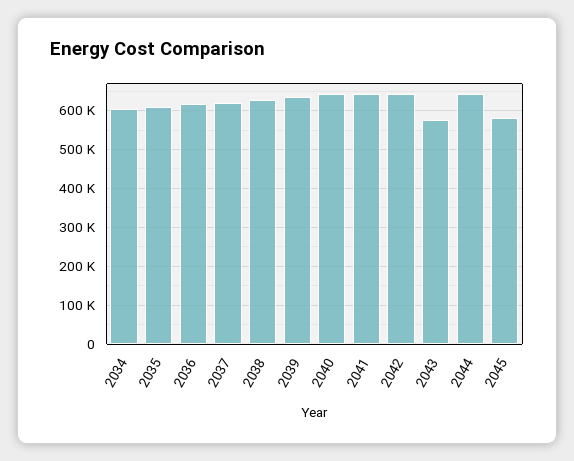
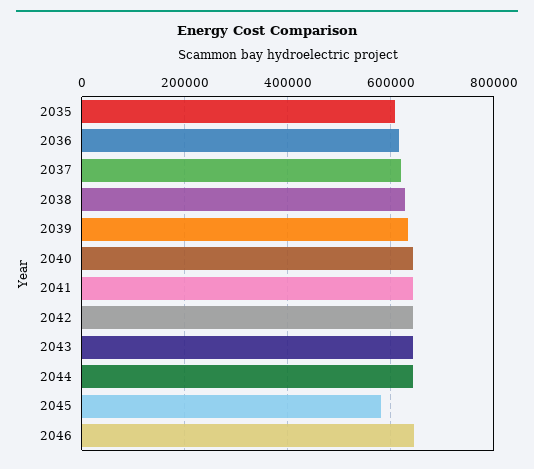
2034: 600000 -> none
2043: 580000 -> 640000
2046: none -> 640000

